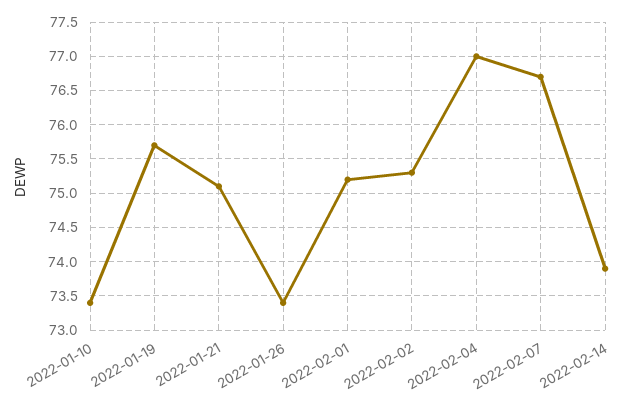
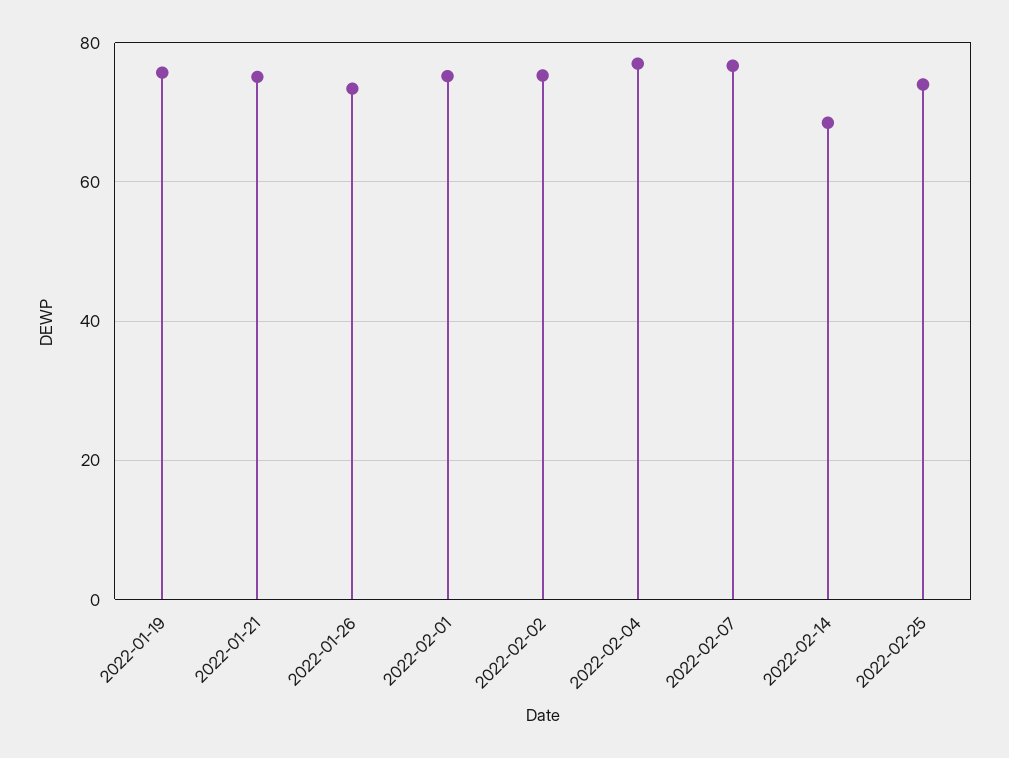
2022-01-10: 73.4 -> none
2022-02-14: 73.9 -> 68
2022-02-25: none -> 74

